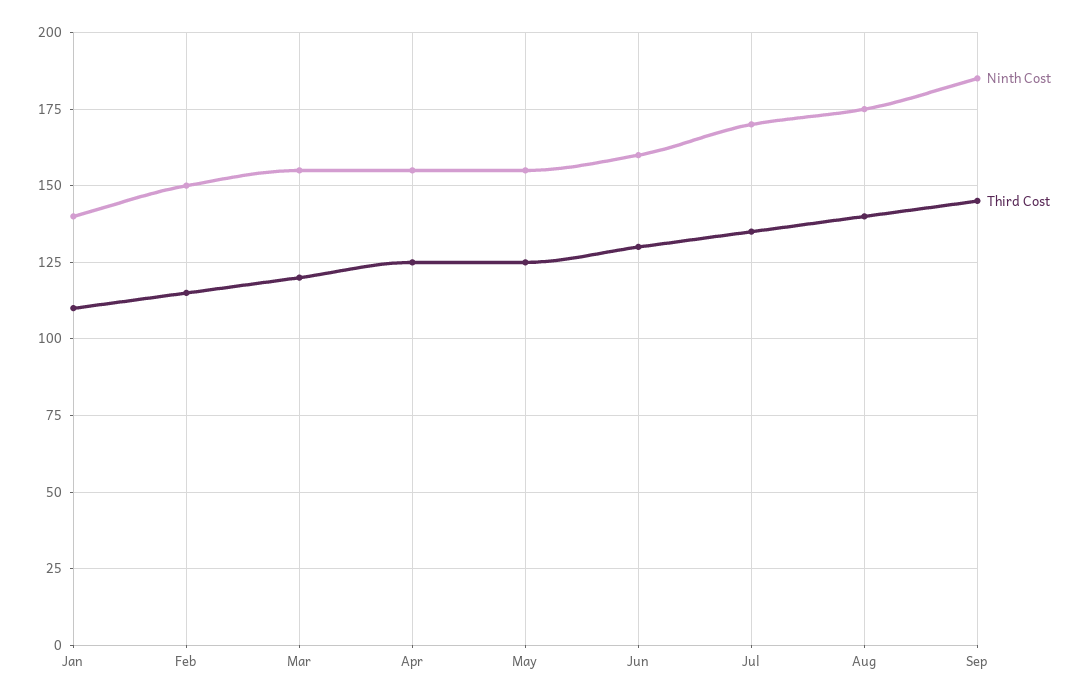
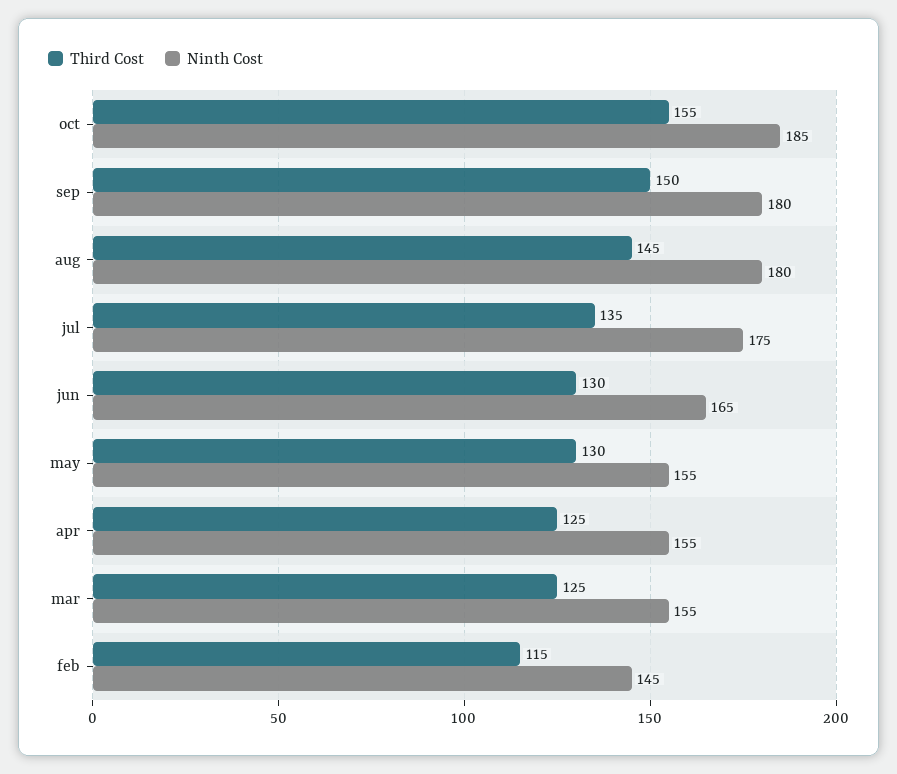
Ninth Cost, Jan: 140 -> none
Third Cost, Jan: 110 -> none
Ninth Cost, Feb: 150 -> 145
Third Cost, Mar: 120 -> 125
Third Cost, May: 125 -> 130
Ninth Cost, Jun: 160 -> 165
Ninth Cost, Jul: 170 -> 175
Ninth Cost, Aug: 175 -> 180
Third Cost, Aug: 140 -> 145
Ninth Cost, Sep: 185 -> 180
Third Cost, Sep: 145 -> 150
Third Cost, oct: none -> 155
Ninth Cost, oct: none -> 185

